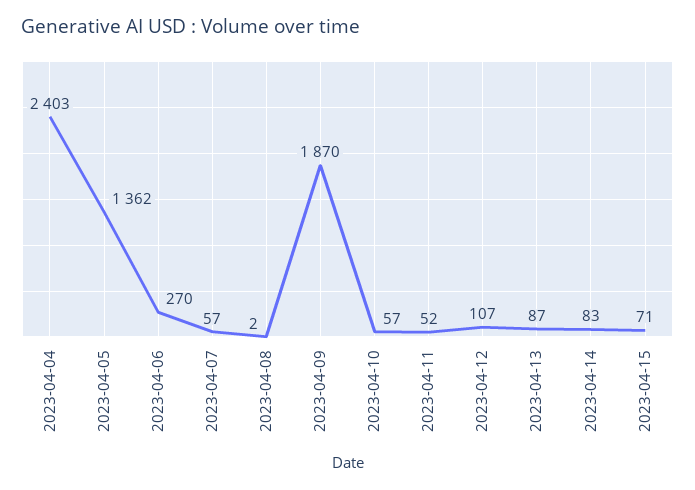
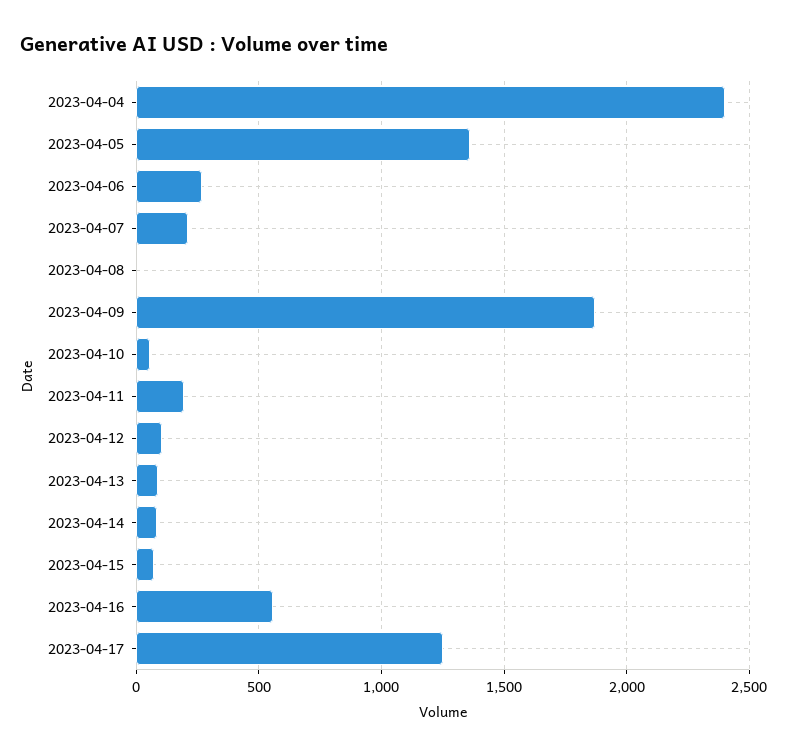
2023-04-07: 57 -> 200
2023-04-11: 52 -> 200
2023-04-16: none -> 550
2023-04-17: none -> 1250

